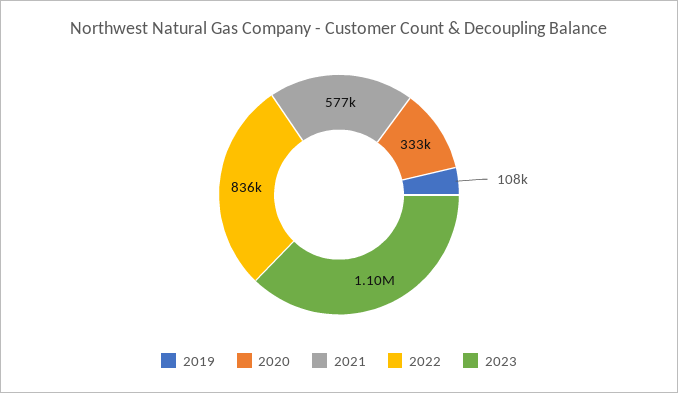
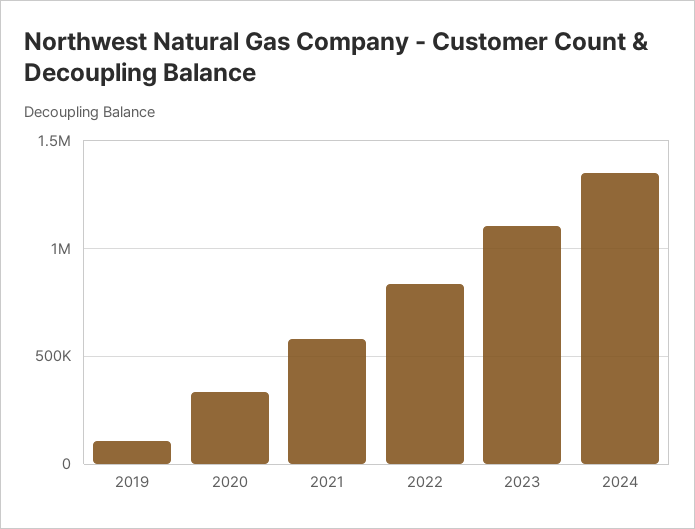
2024: none -> 1350000

